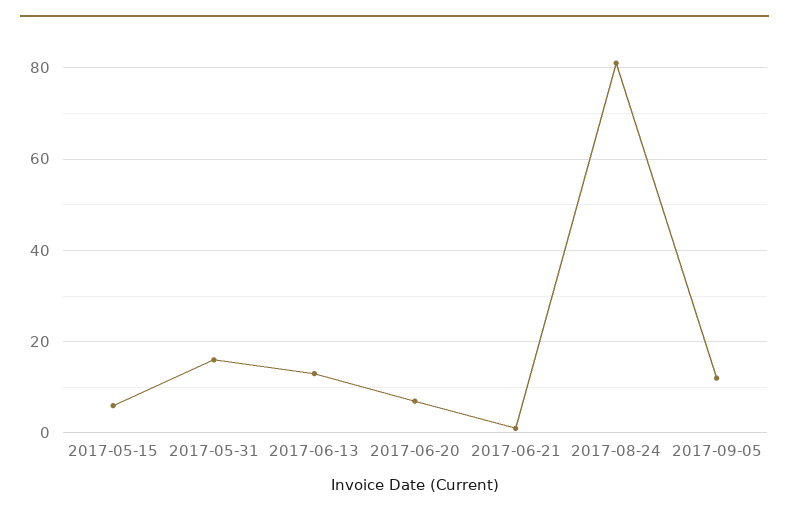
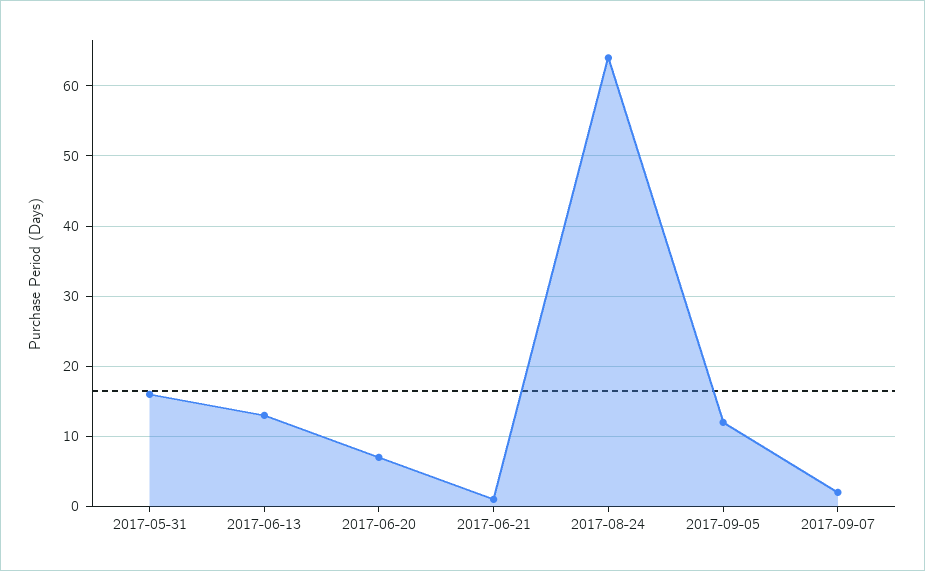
2017-05-15: 5 -> none
2017-08-24: 80 -> 64
2017-09-07: none -> 2

